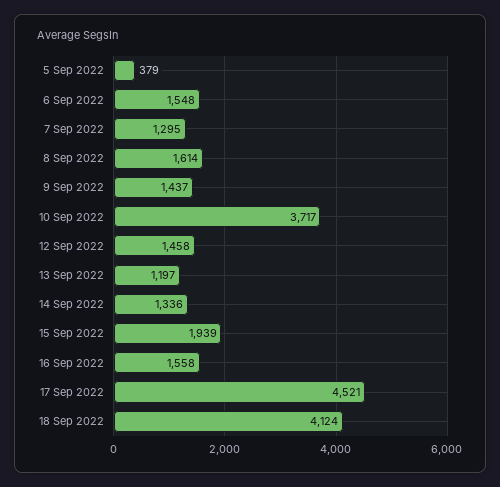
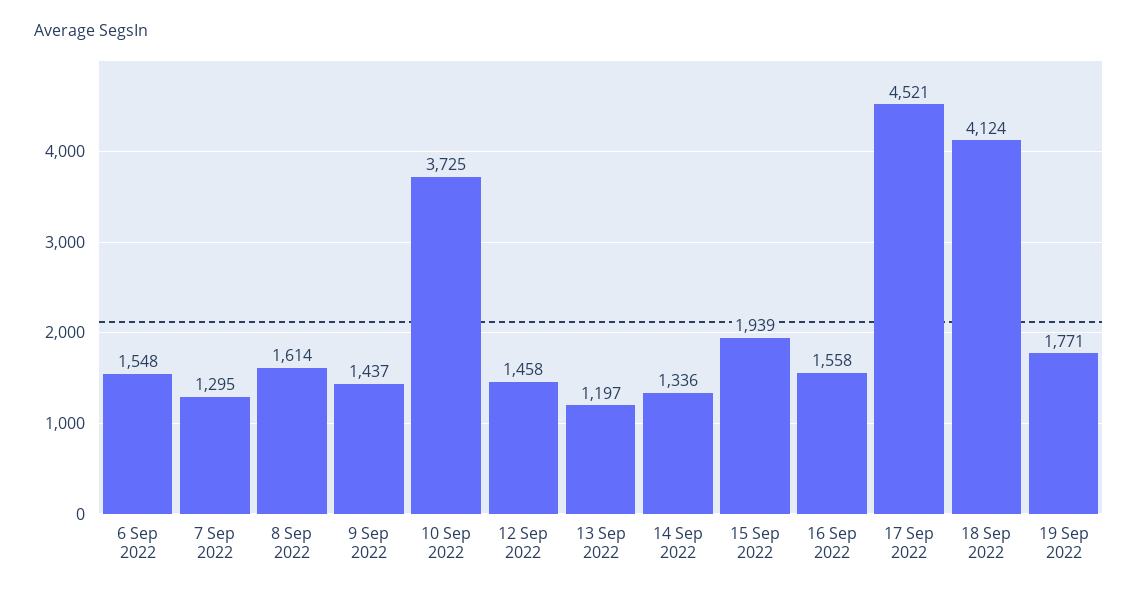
5 Sep 2022: 379 -> none
10 Sep 2022: 3717 -> 3725
19 Sep 2022: none -> 1771

